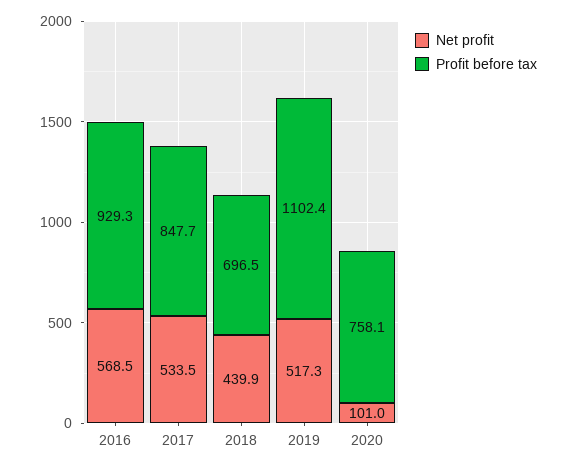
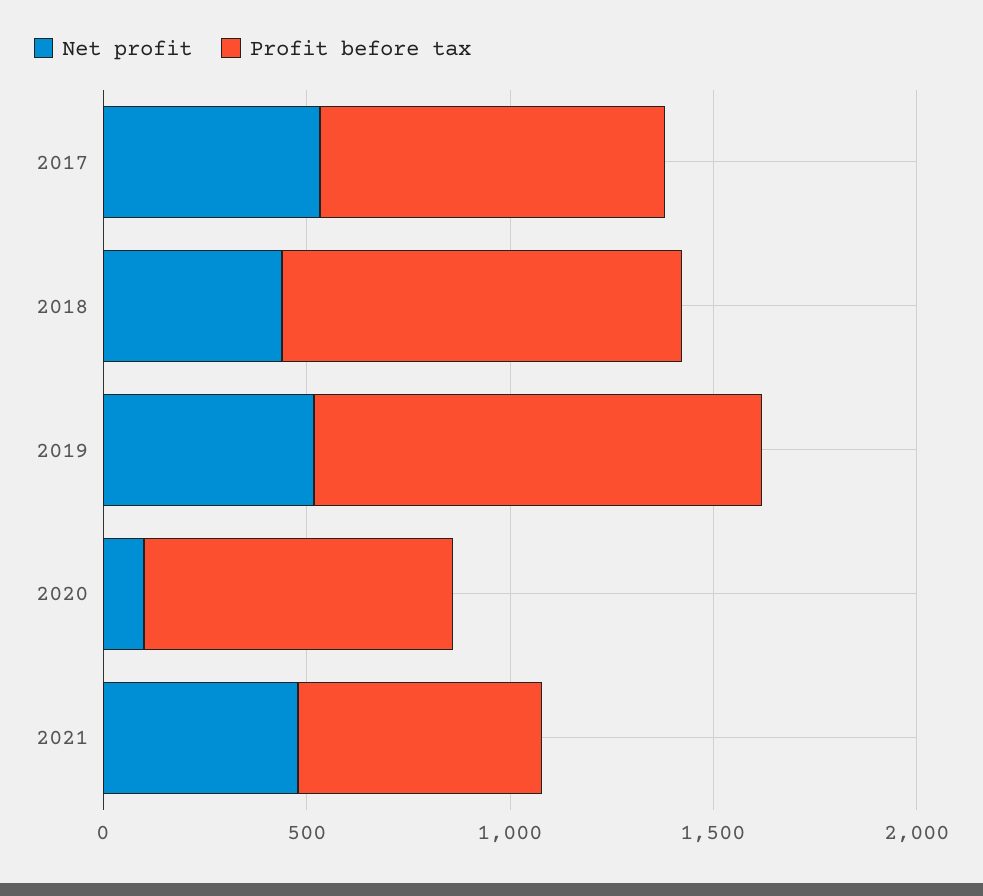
Net profit, 2016: 568.5 -> none
Profit before tax, 2016: 929.3 -> none
Profit before tax, 2018: 696.5 -> 1000
Net profit, 2021: none -> 500
Profit before tax, 2021: none -> 600

